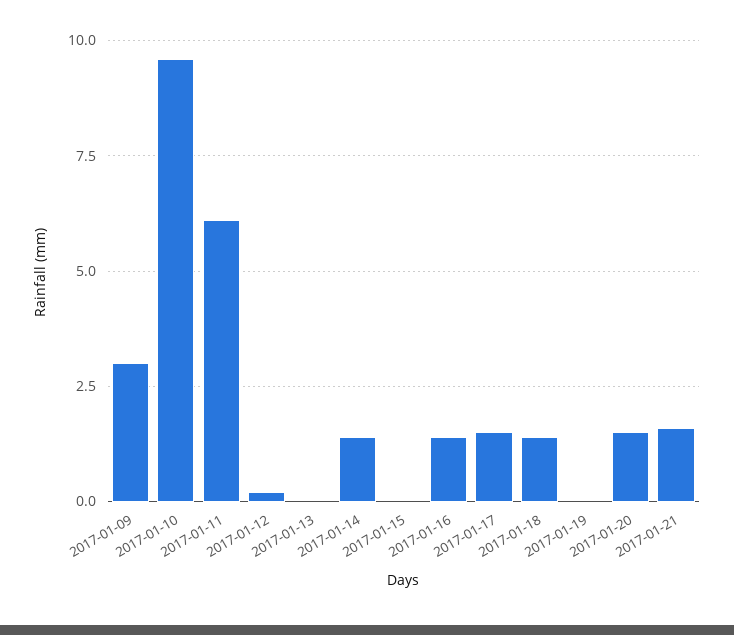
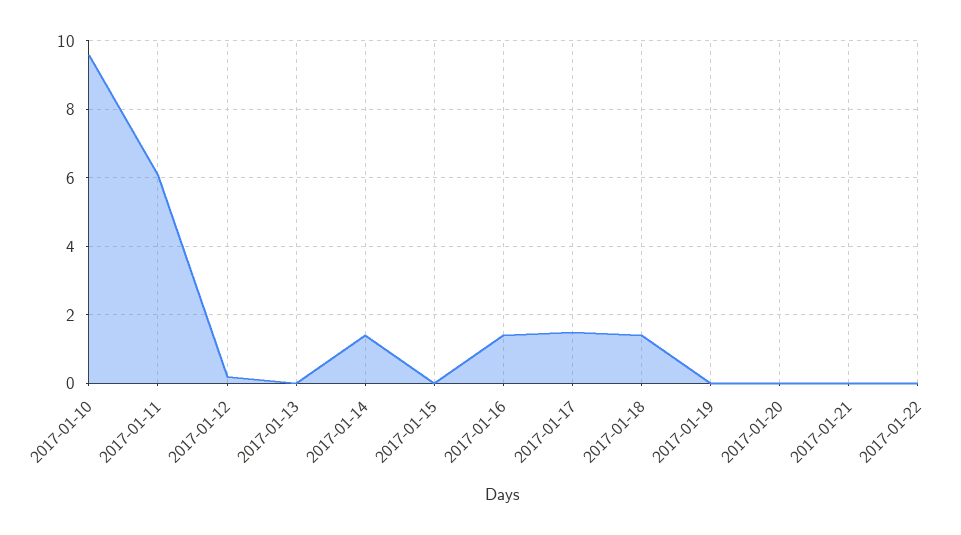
2017-01-09: 3 -> none
2017-01-20: 1.5 -> 0
2017-01-21: 1.5 -> 0
2017-01-22: none -> 0

